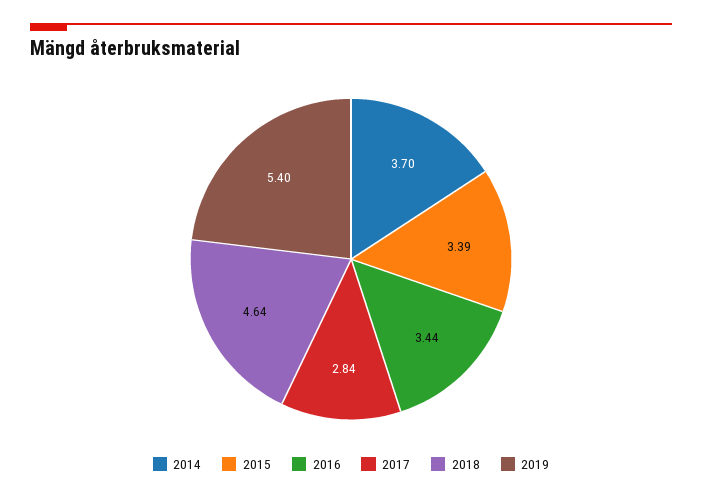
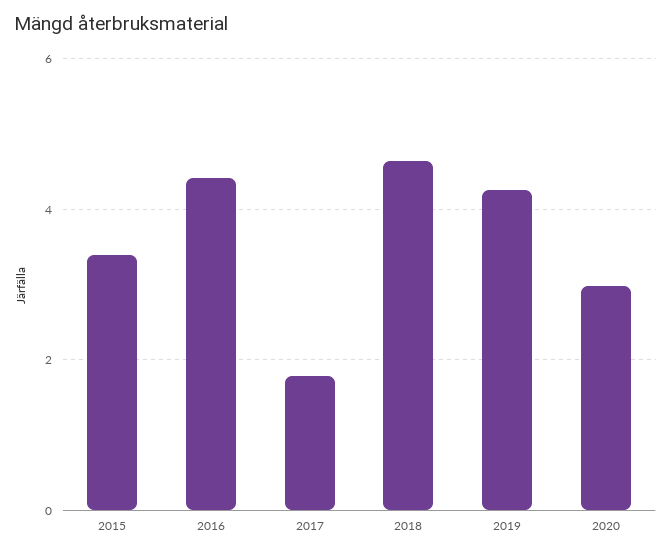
2014: 3.7 -> none
2016: 3.44 -> 4.4
2017: 2.84 -> 1.8
2019: 5.4 -> 4.2
2020: none -> 3

